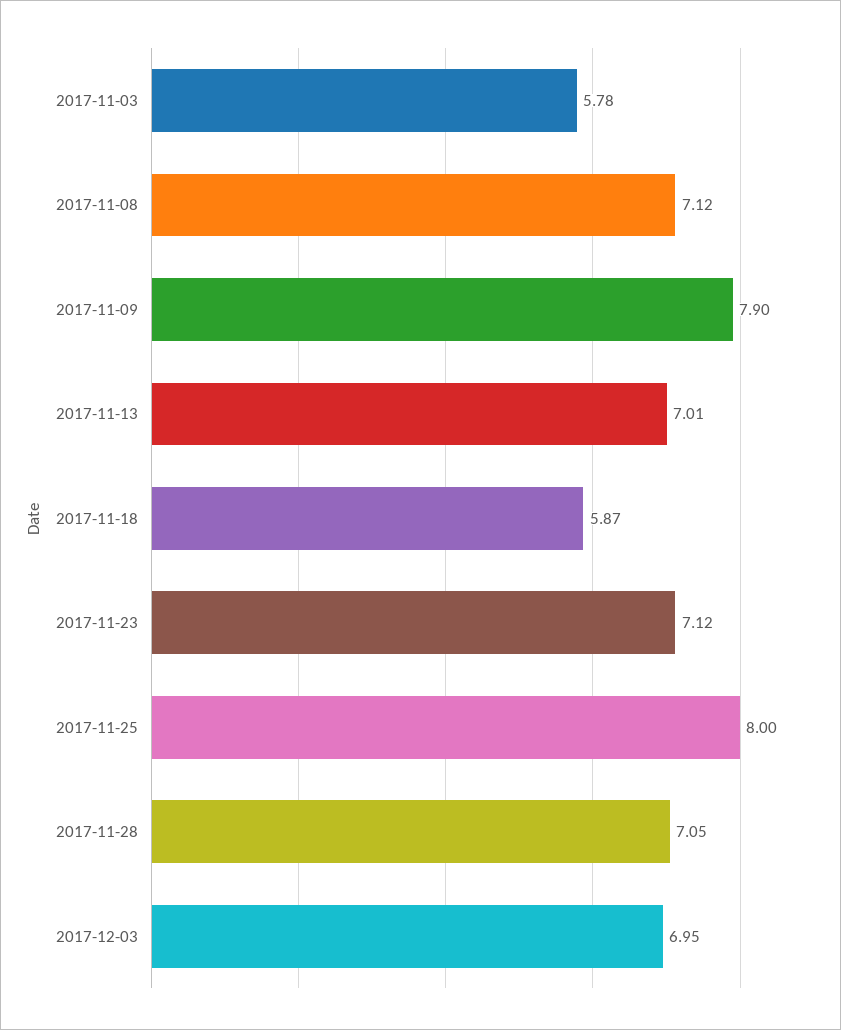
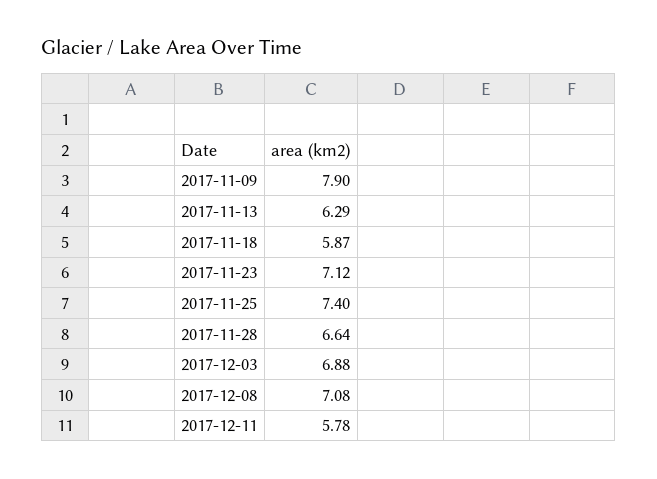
2017-11-03: 5.78 -> none
2017-11-08: 7.12 -> none
2017-11-13: 7.01 -> 6.29
2017-11-25: 8 -> 7.4
2017-11-28: 7.05 -> 6.64
2017-12-03: 6.95 -> 6.88
2017-12-08: none -> 7.08
2017-12-11: none -> 5.78

